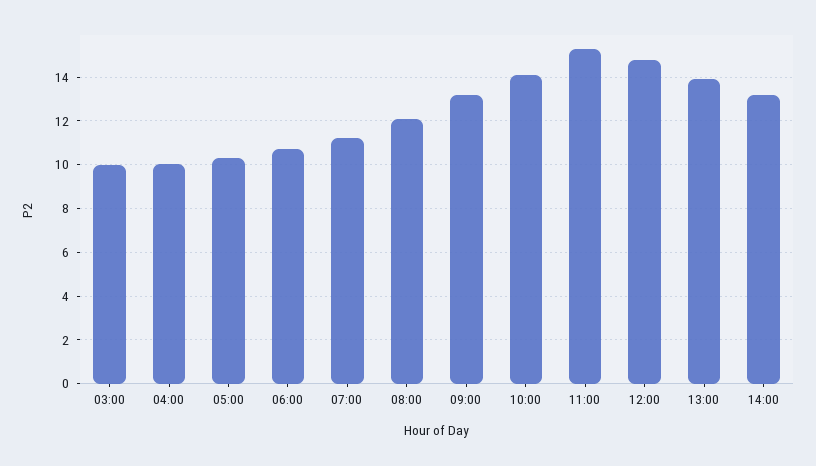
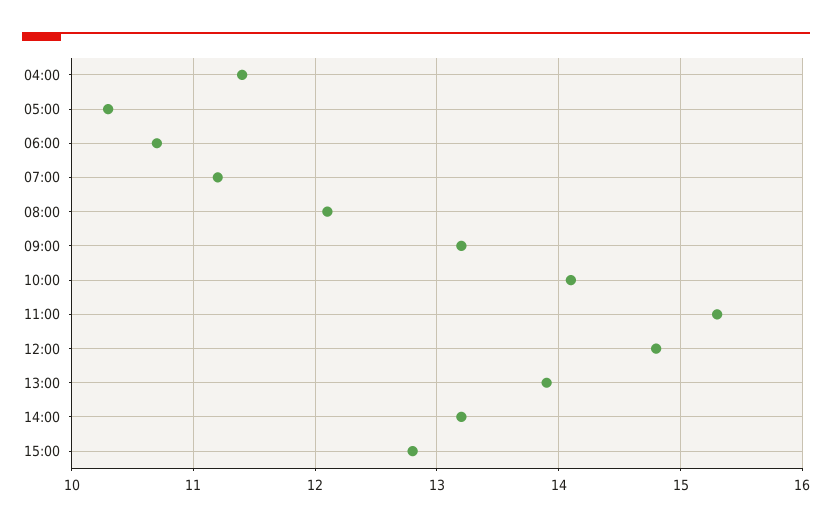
03:00: 10 -> none
04:00: 10 -> 11.4
15:00: none -> 12.8

